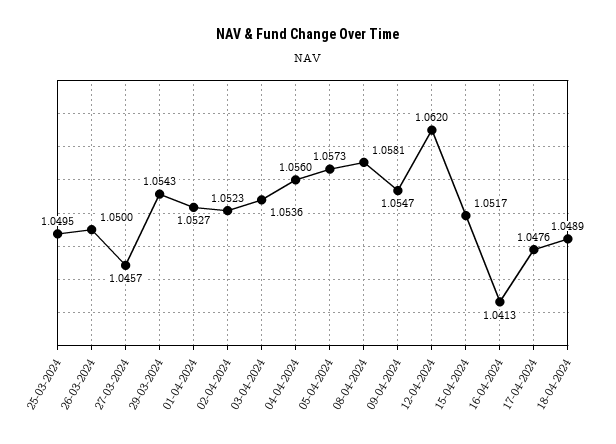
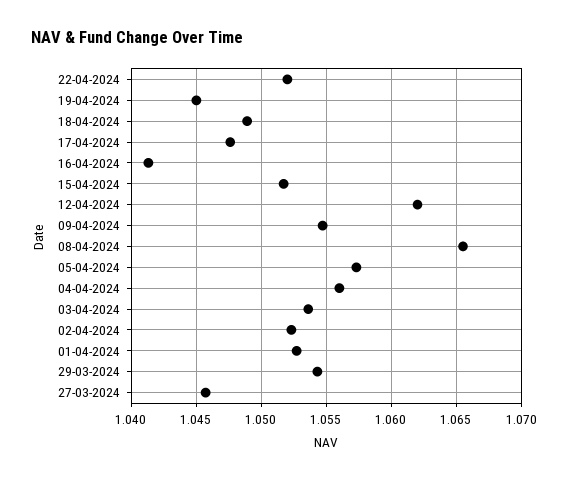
25-03-2024: 1.0495 -> none
26-03-2024: 1.05 -> none
08-04-2024: 1.0581 -> 1.0655
22-04-2024: none -> 1.052
19-04-2024: none -> 1.045

